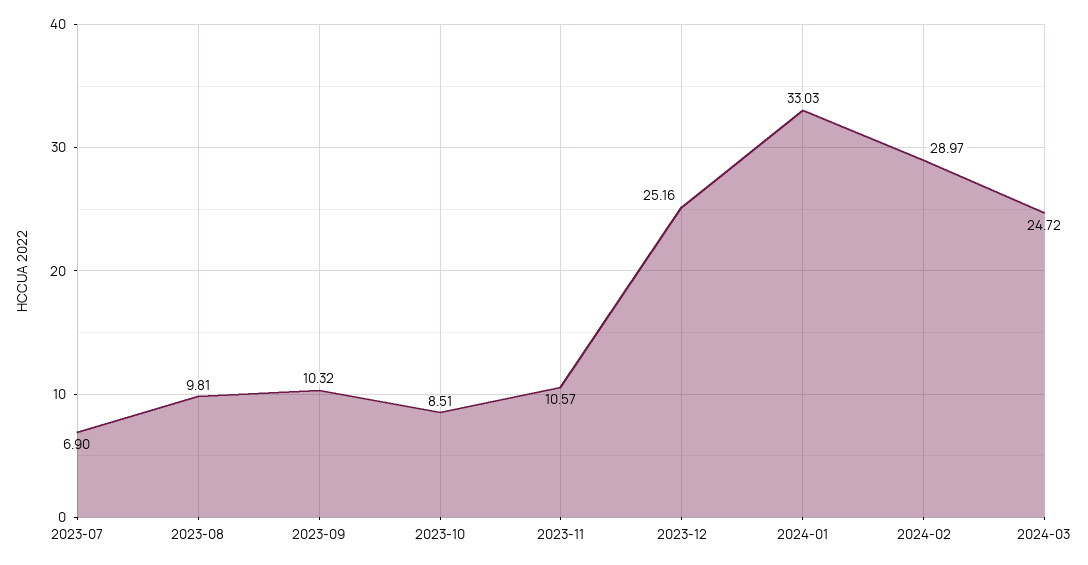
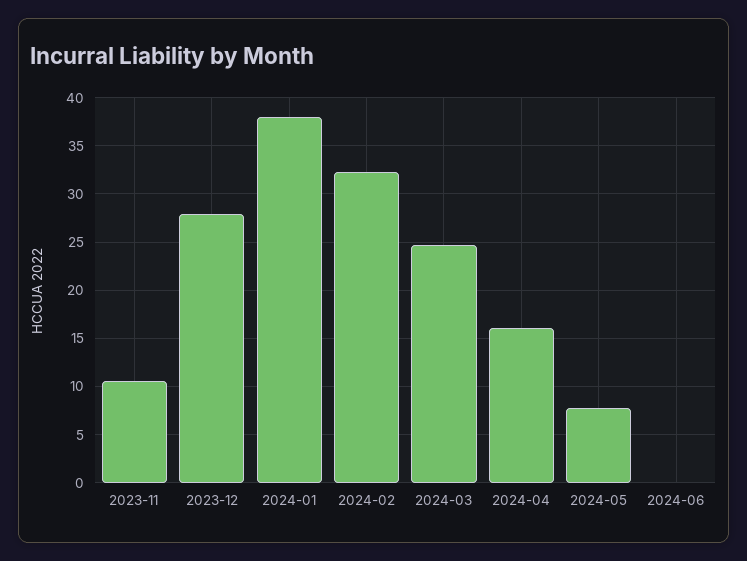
2023-07: 6.9 -> none
2023-08: 9.81 -> none
2023-09: 10.32 -> none
2023-10: 8.51 -> none
2023-12: 25.16 -> 28
2024-01: 33.03 -> 38
2024-02: 28.97 -> 32
2024-04: none -> 16
2024-05: none -> 8
2024-06: none -> 0

